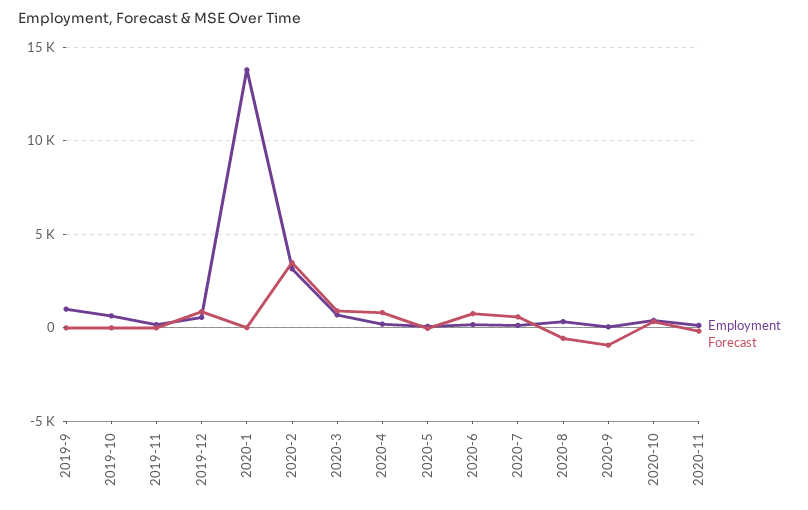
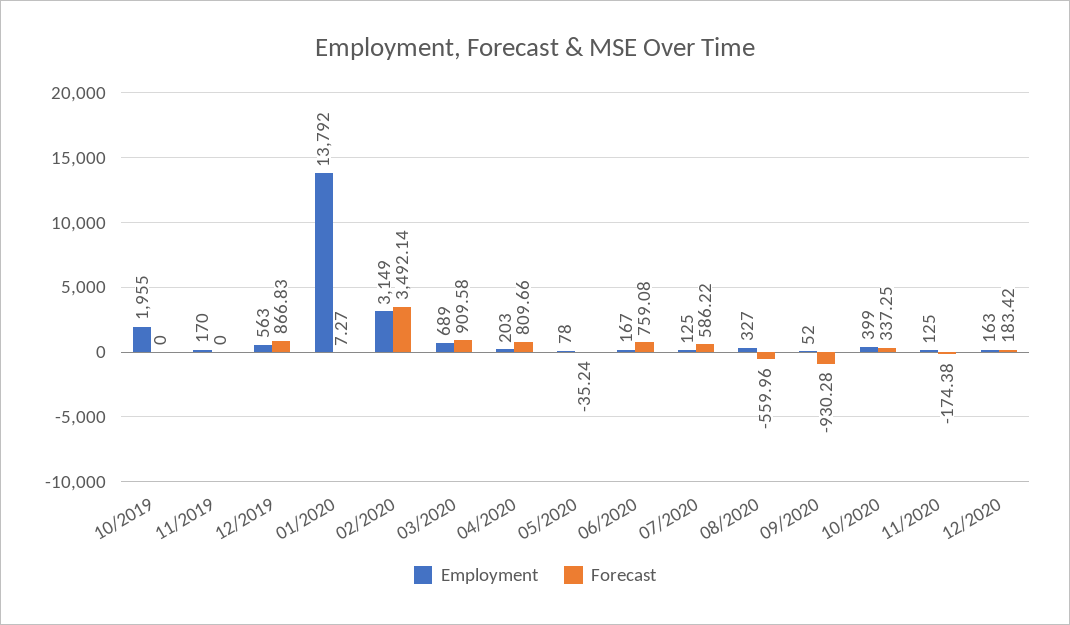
Employment, 2019-9: 1000 -> none
Forecast, 2019-9: 0 -> none
Employment, 2019-10: 500 -> 1955
Employment, 12/2020: none -> 163
Forecast, 12/2020: none -> 183.42

